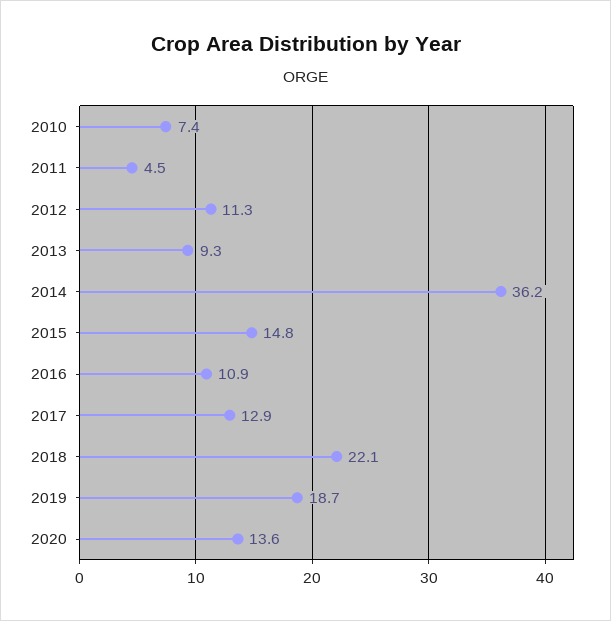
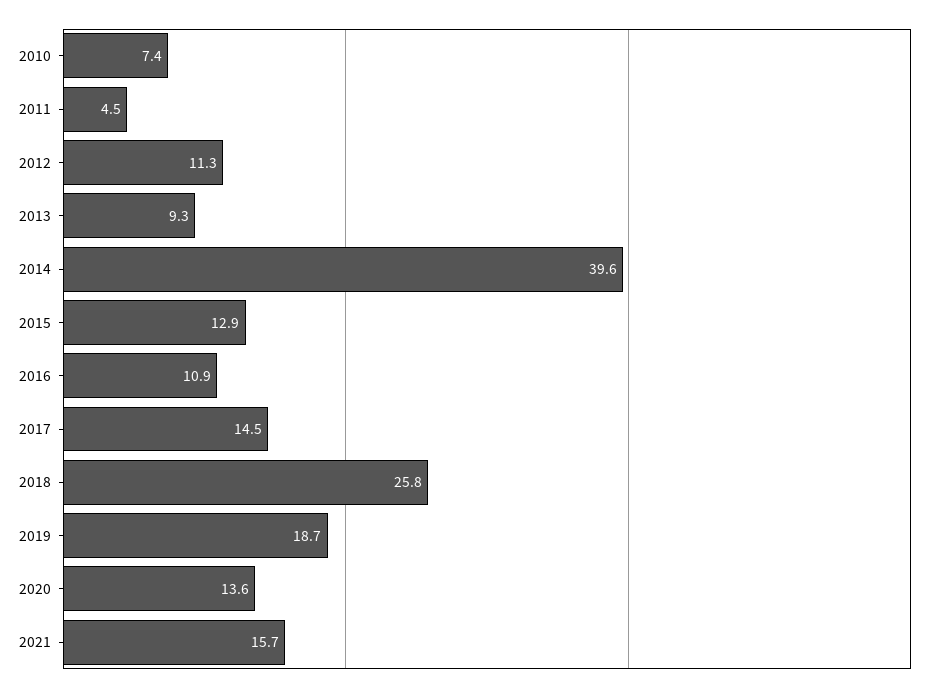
2014: 36.2 -> 39.6
2015: 14.8 -> 12.9
2017: 12.9 -> 14.5
2018: 22.1 -> 25.8
2021: none -> 15.7

